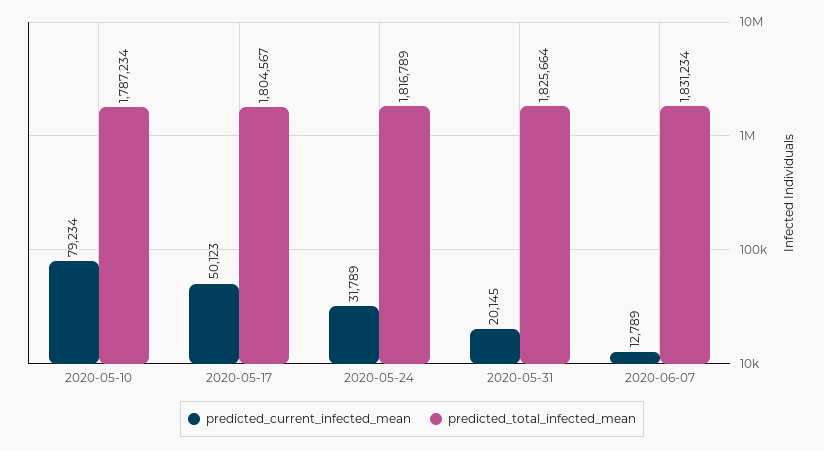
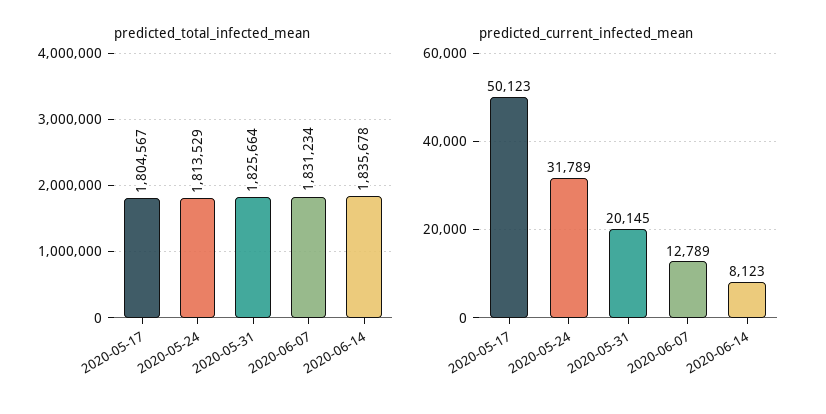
predicted_current_infected_mean, 2020-05-10: 79234 -> none
predicted_total_infected_mean, 2020-05-10: 1787234 -> none
predicted_total_infected_mean, 2020-05-24: 1816789 -> 1813529
predicted_total_infected_mean, 2020-06-14: none -> 1835678
predicted_current_infected_mean, 2020-06-14: none -> 8123

